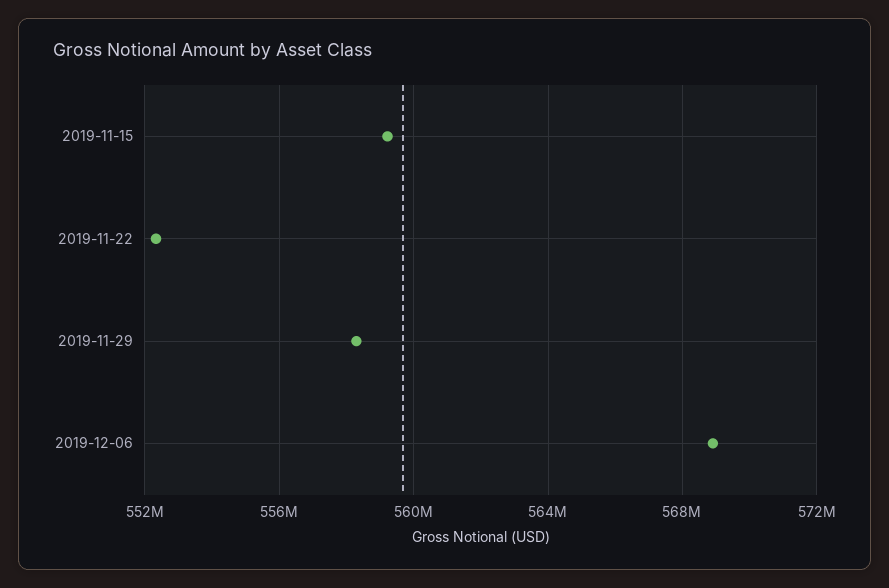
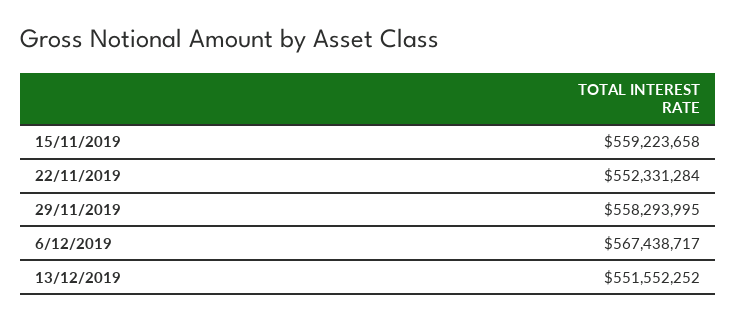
2019-12-06: 569000000 -> 567438717
13/12/2019: none -> 551552252

